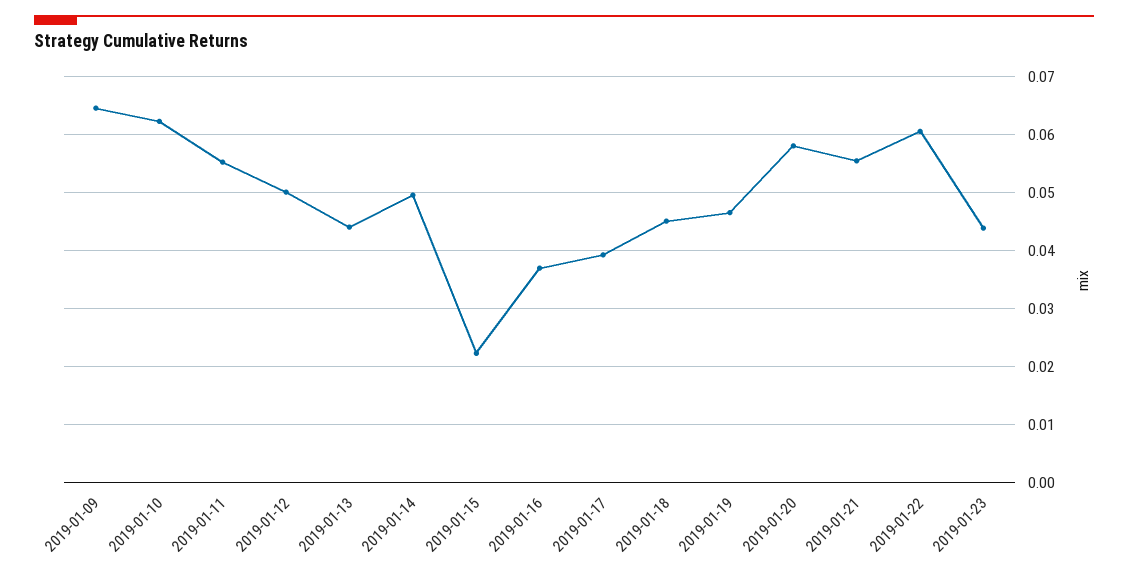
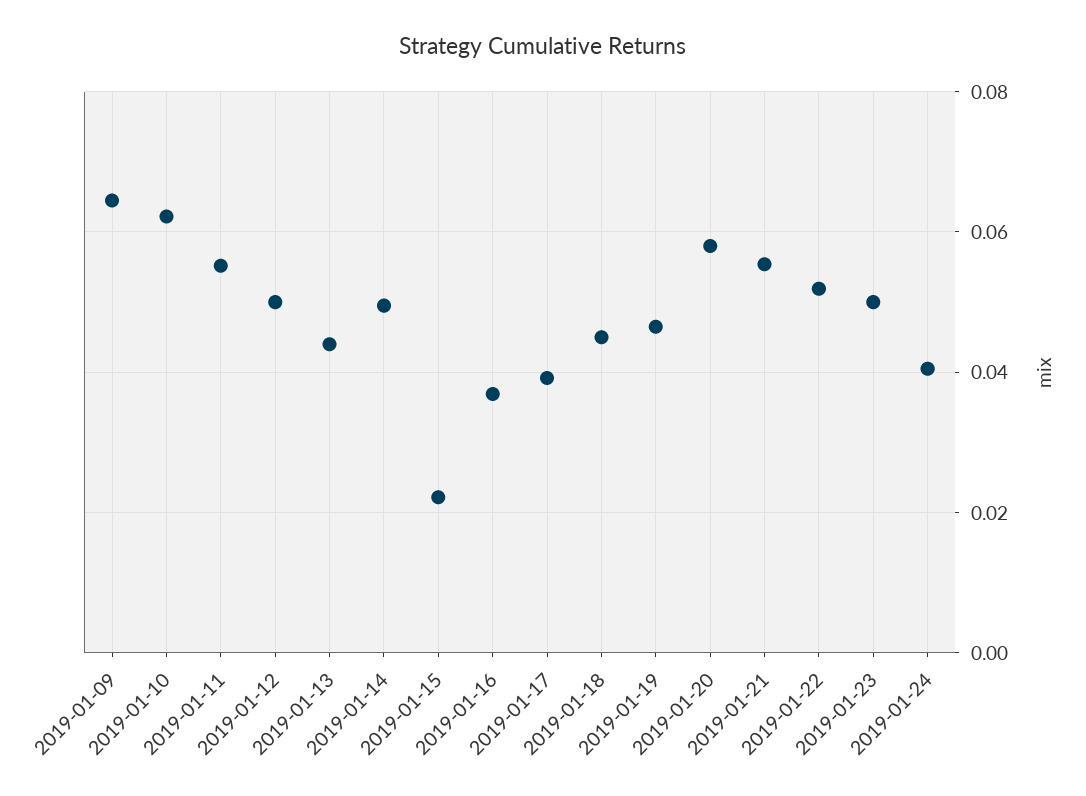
2019-01-22: 0.06 -> 0.052
2019-01-23: 0.044 -> 0.05
2019-01-24: none -> 0.04

